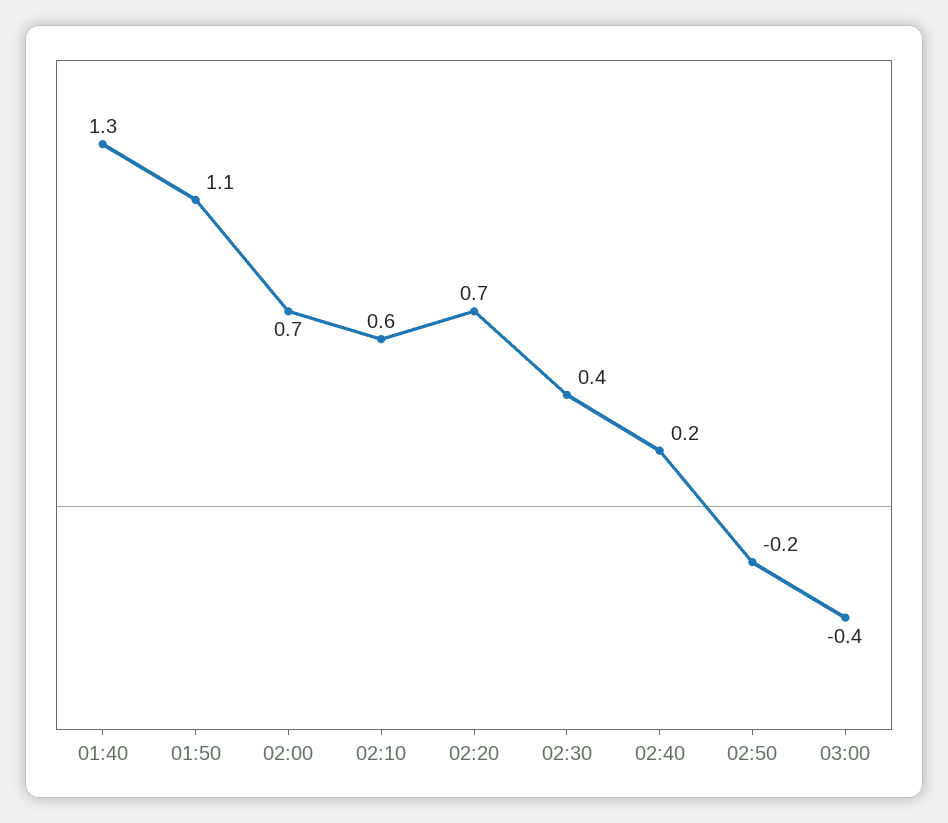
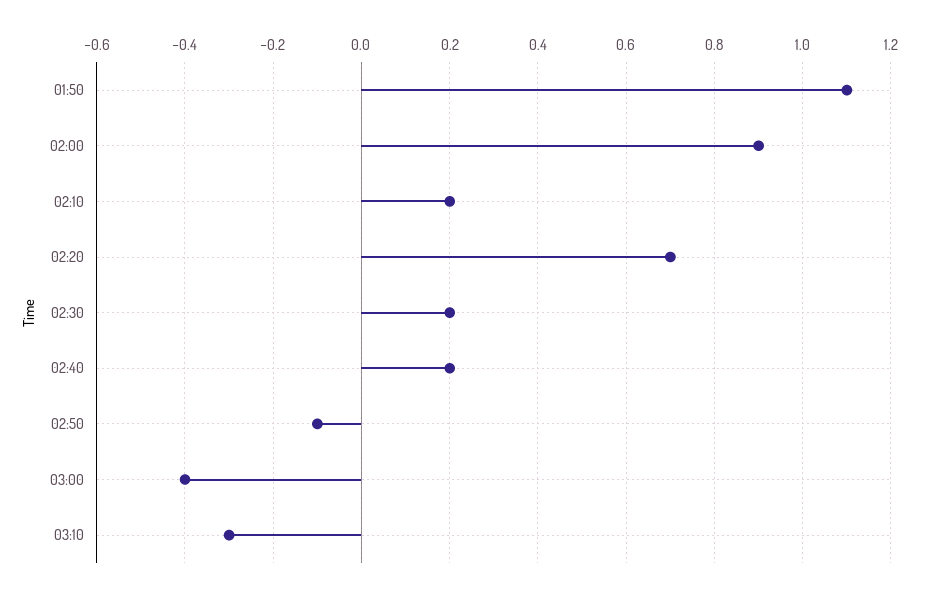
01:40: 1.3 -> none
02:00: 0.7 -> 0.9
02:10: 0.6 -> 0.2
02:30: 0.4 -> 0.2
02:50: -0.2 -> -0.1
03:10: none -> -0.3

